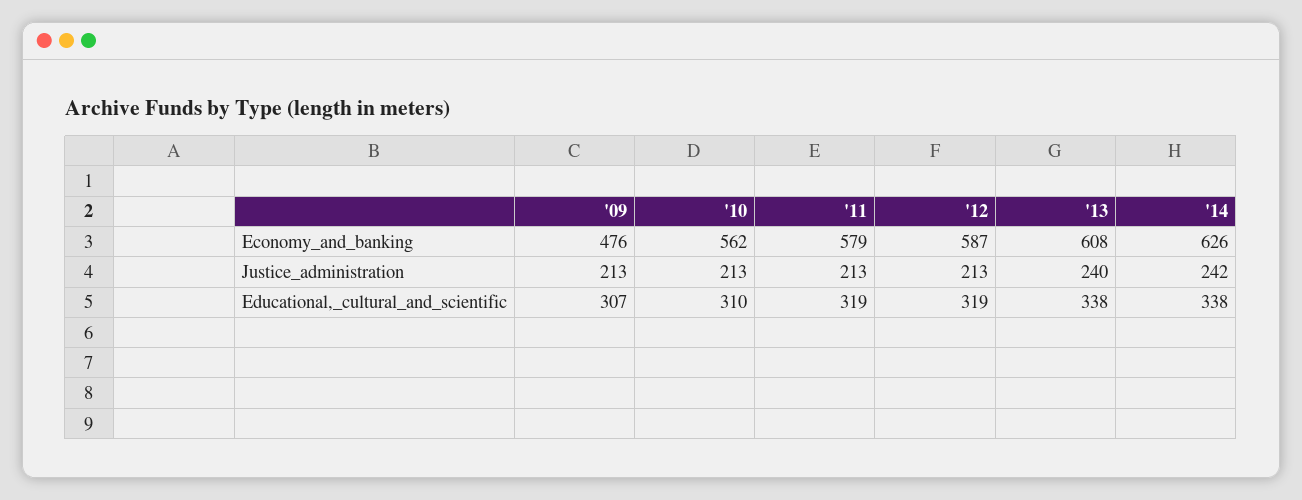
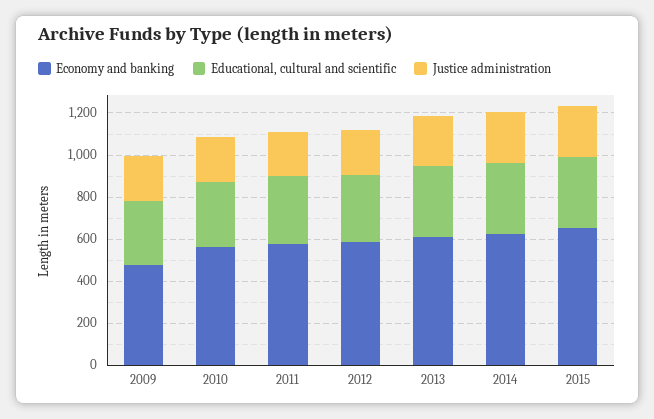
Economy_and_banking, 2015: none -> 650
Educational,_cultural_and_scientific, 2015: none -> 350
Justice_administration, 2015: none -> 250

